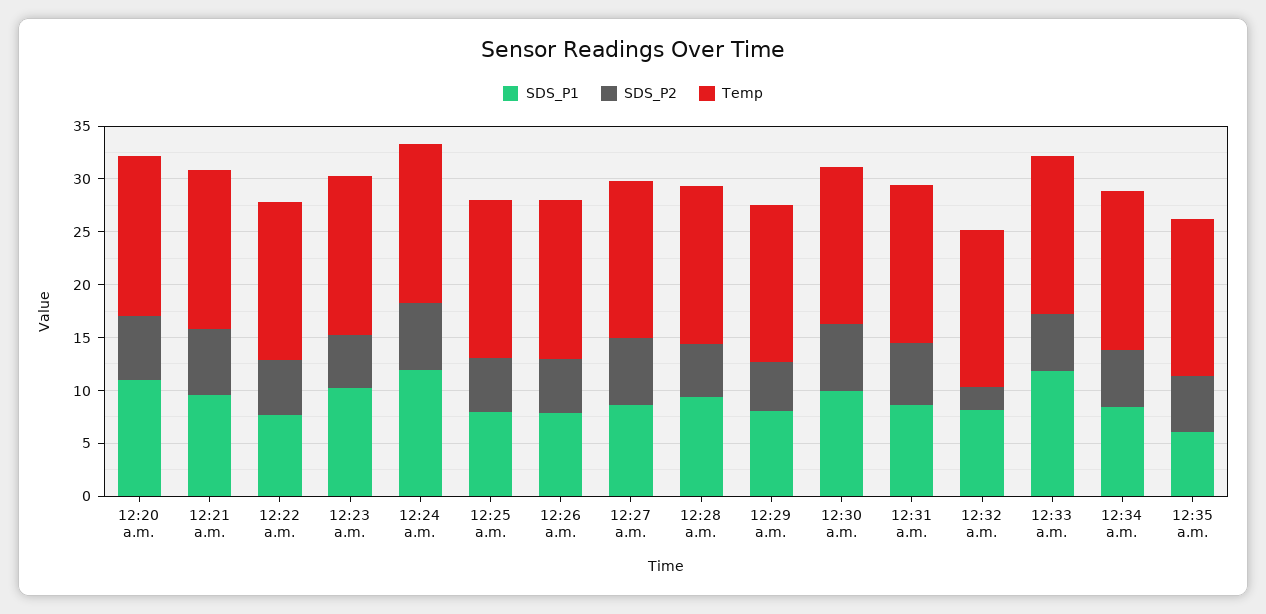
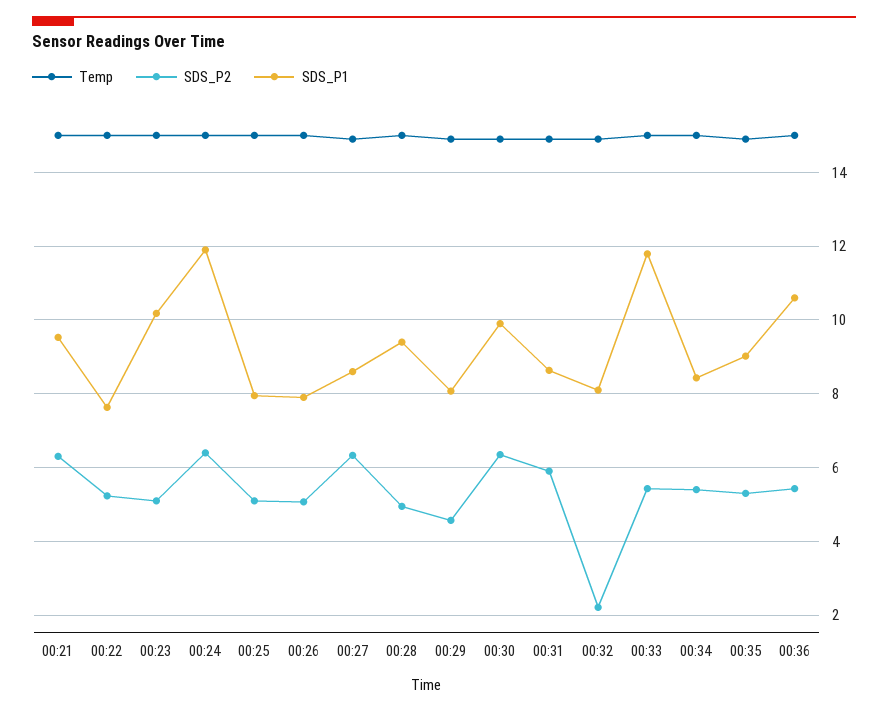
SDS_P1, 12:20 a.m.: 11 -> none
SDS_P2, 12:20 a.m.: 6 -> none
Temp, 12:20 a.m.: 15 -> none
SDS_P1, 12:35 a.m.: 6 -> 9
Temp, 00:36: none -> 15
SDS_P2, 00:36: none -> 5.4
SDS_P1, 00:36: none -> 10.6

